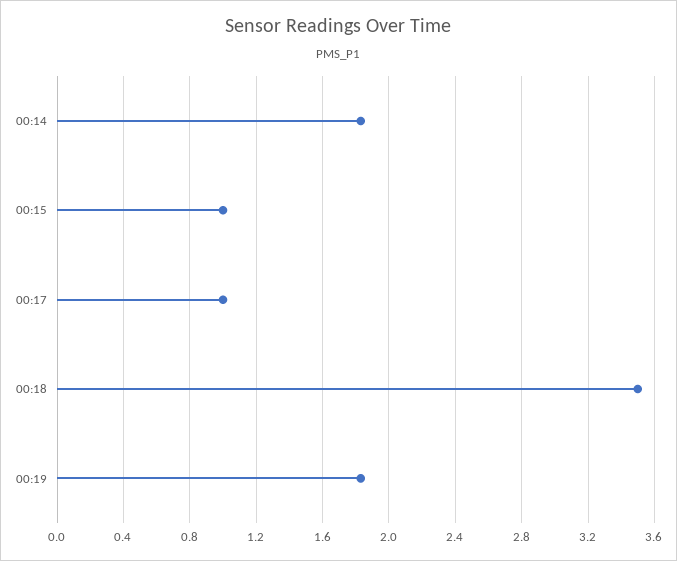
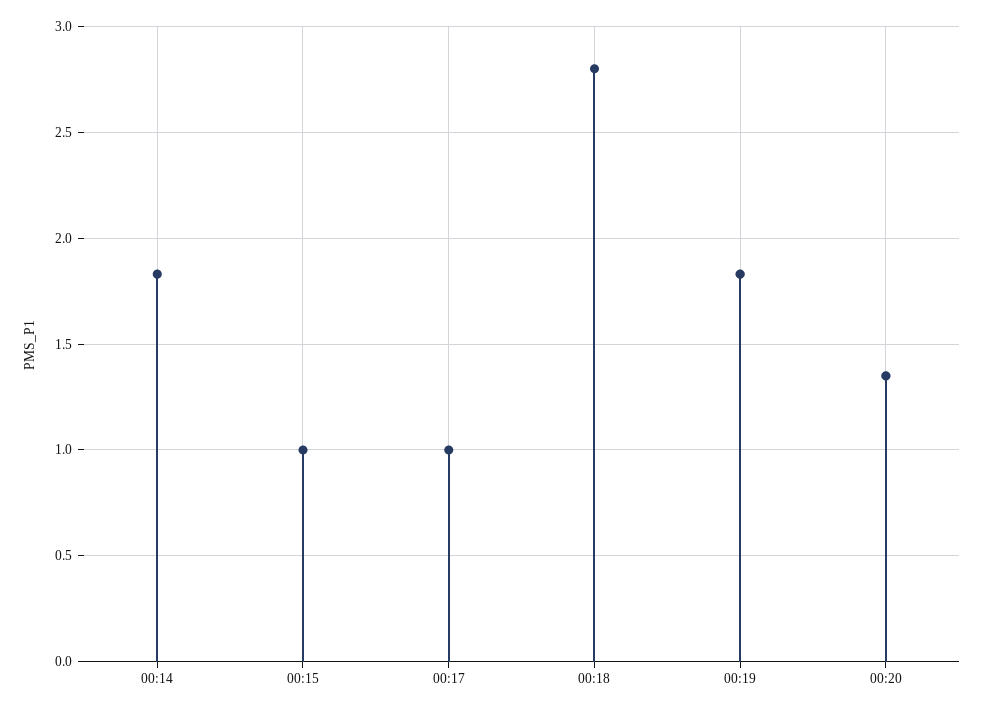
00:18: 3.5 -> 2.8
00:20: none -> 1.35

